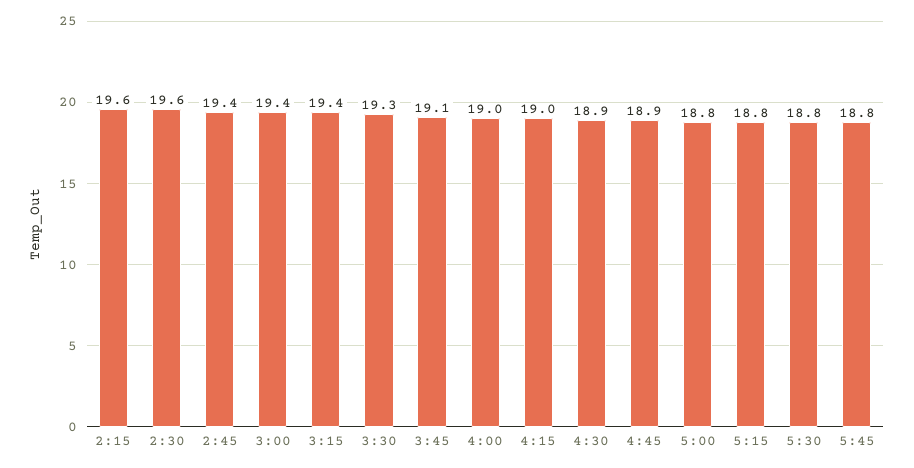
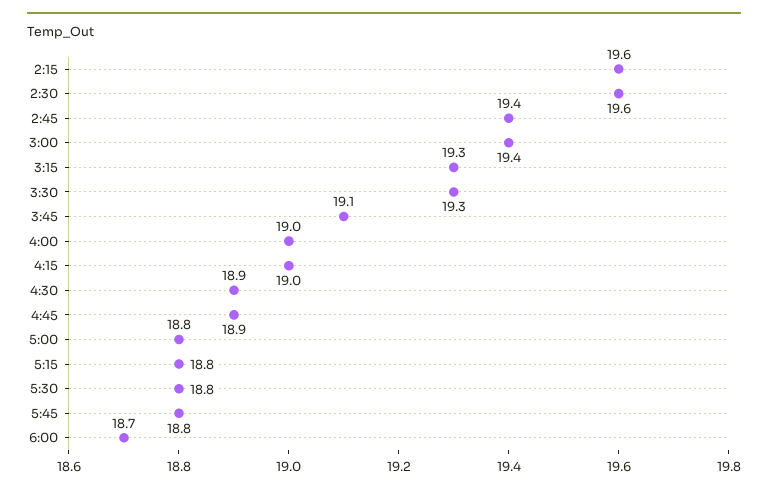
3:15: 19.4 -> 19.3
6:00: none -> 18.7

